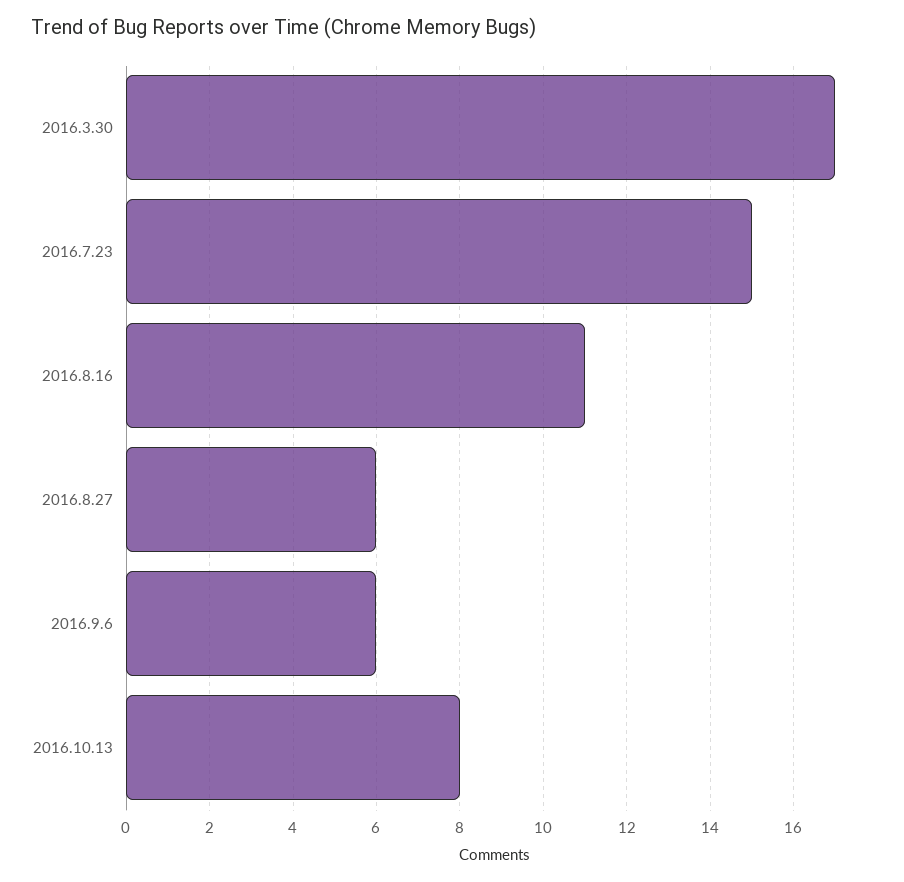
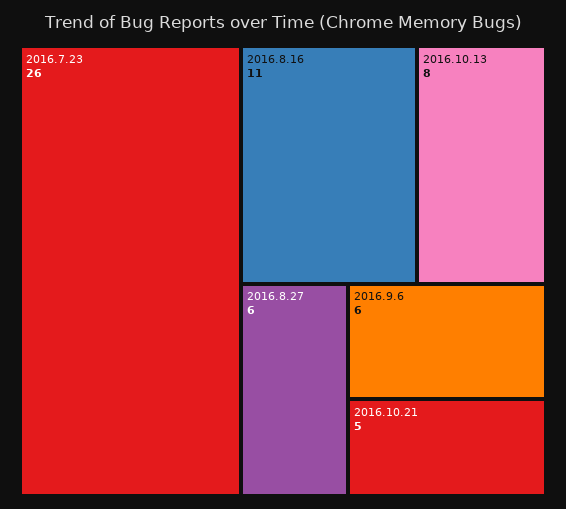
2016.3.30: 17 -> none
2016.7.23: 15 -> 26
2016.10.21: none -> 5

